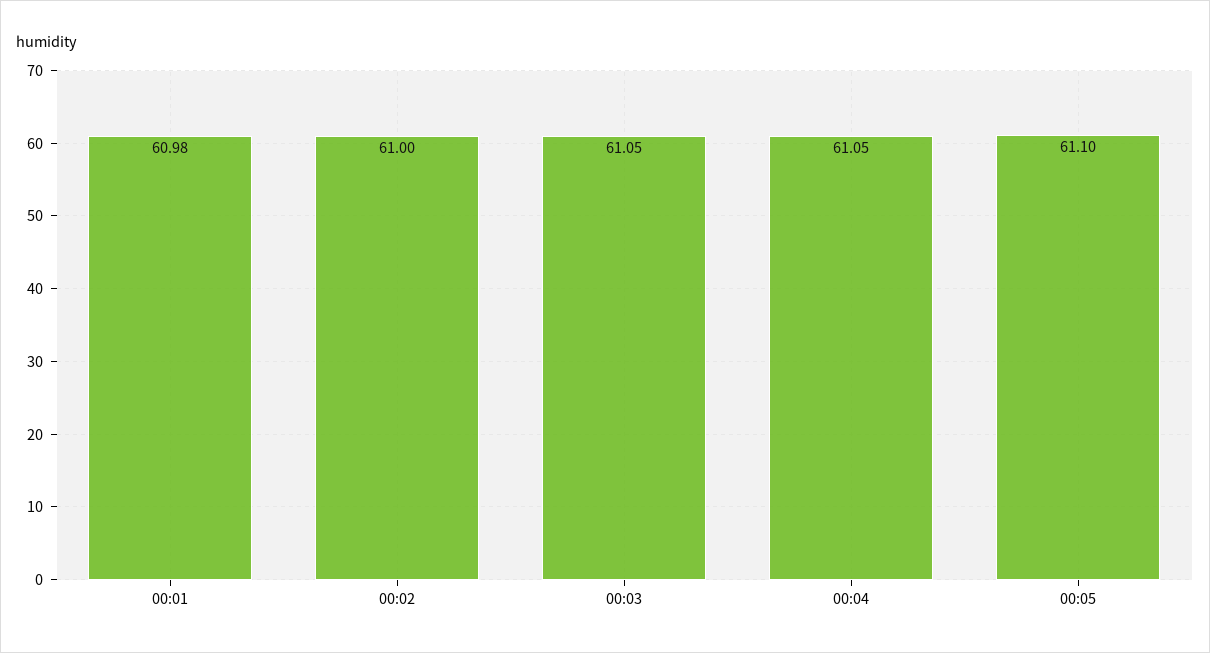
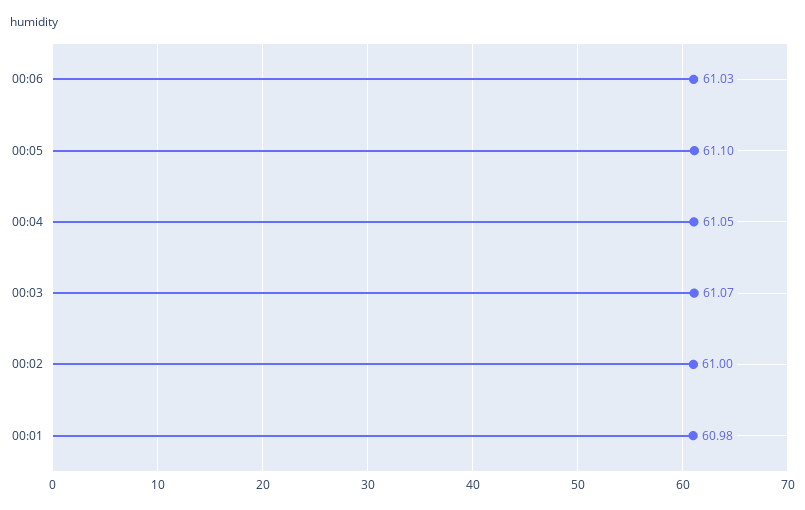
00:03: 61.05 -> 61.07
00:06: none -> 61.03

